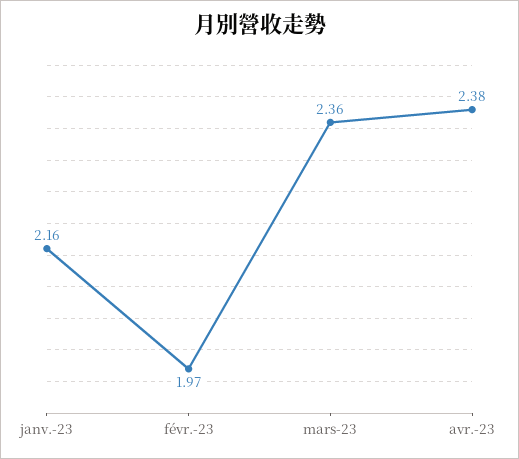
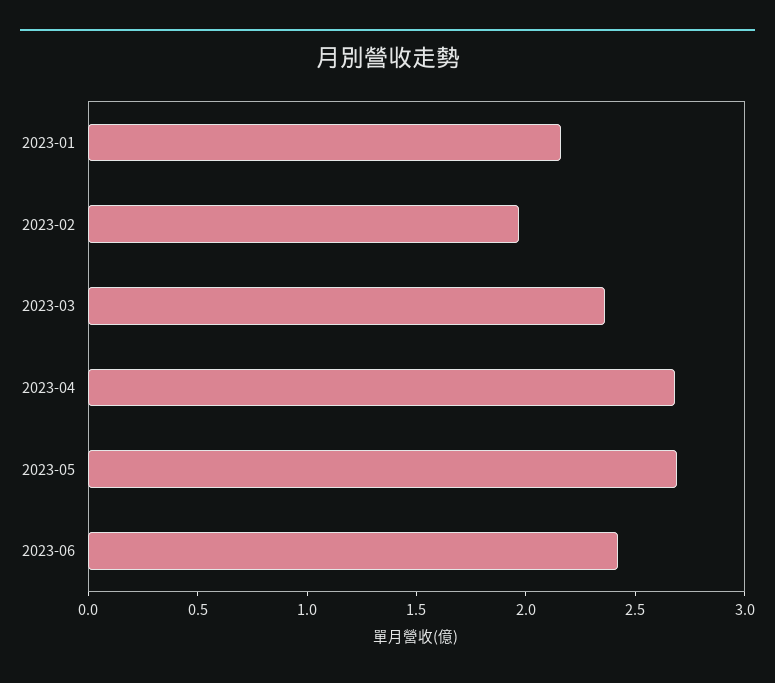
avr.-23: 2.38 -> 2.7
2023-05: none -> 2.7
2023-06: none -> 2.4

